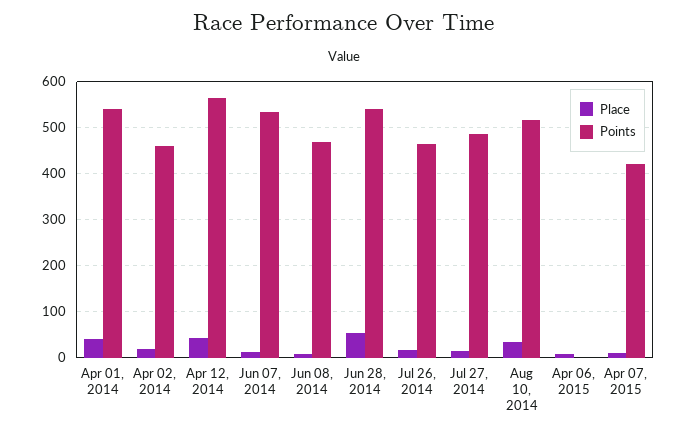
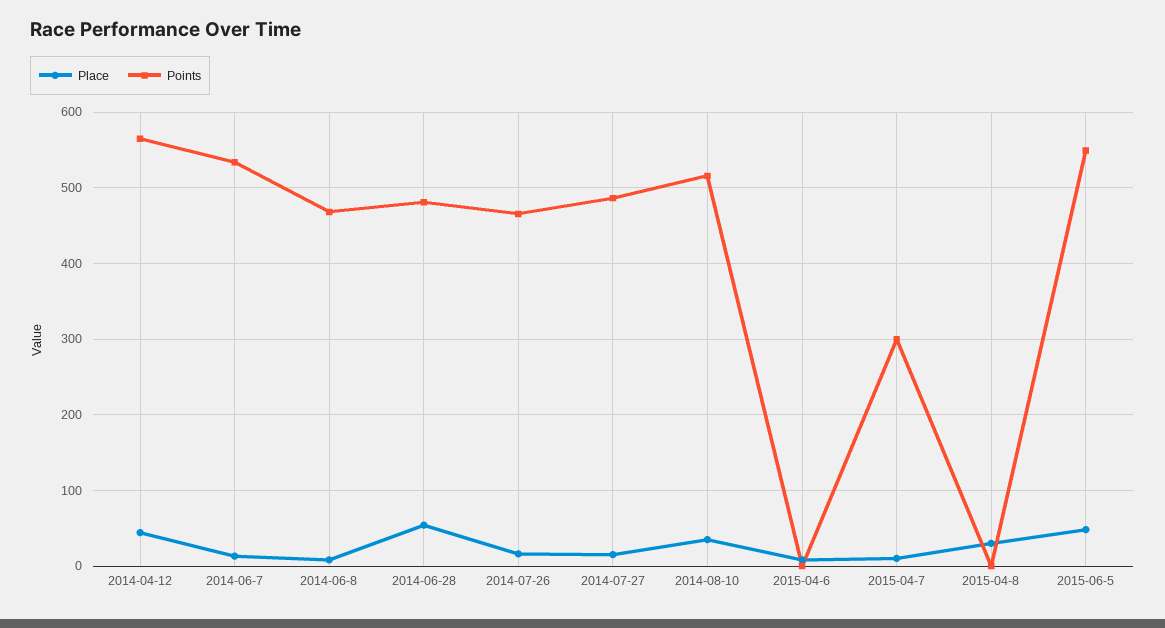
Place, Apr 01, 2014: 40 -> none
Points, Apr 01, 2014: 540 -> none
Place, Apr 02, 2014: 20 -> none
Points, Apr 02, 2014: 460 -> none
Points, Jun 28, 2014: 540 -> 480
Points, Apr 07, 2015: 420 -> 300
Place, 2015-04-8: none -> 30
Points, 2015-04-8: none -> 0
Place, 2015-06-5: none -> 50
Points, 2015-06-5: none -> 550

